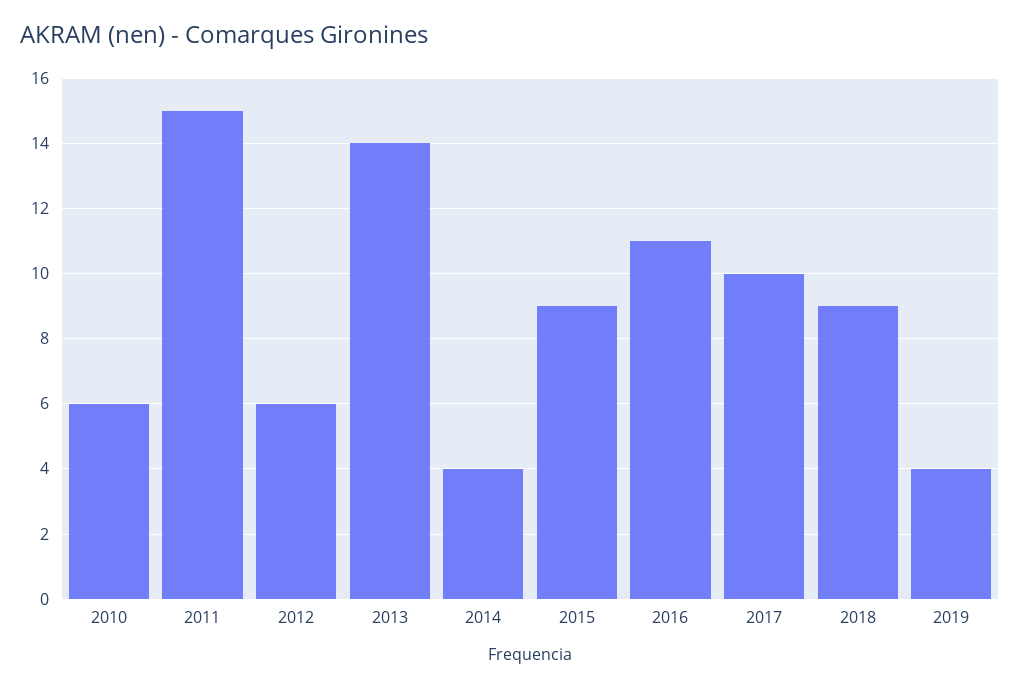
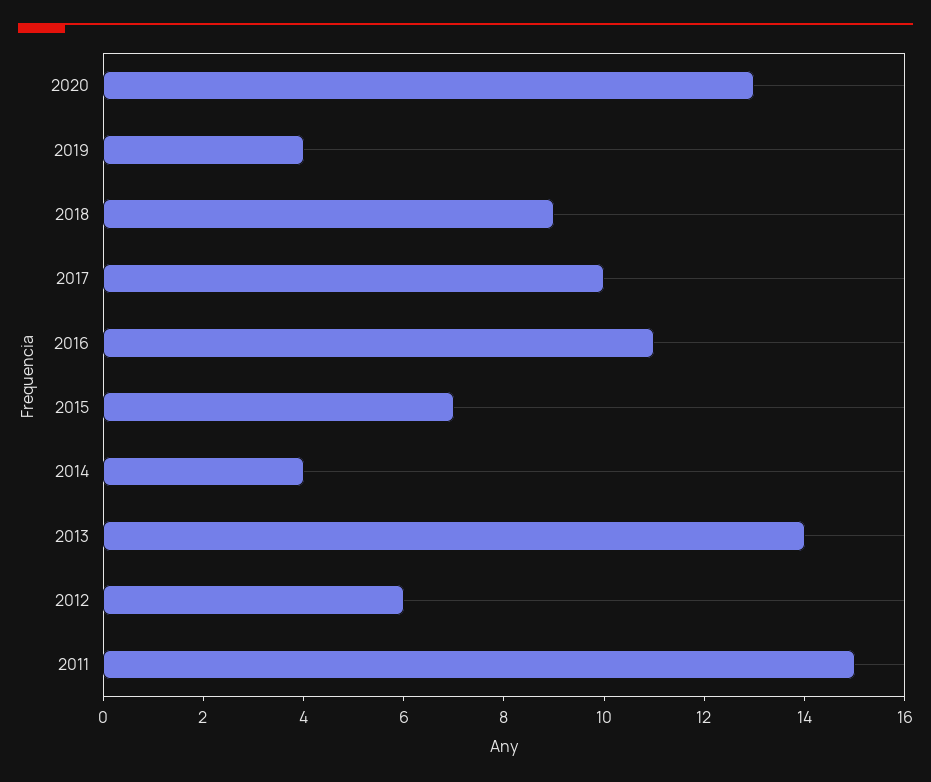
2010: 6 -> none
2015: 9 -> 7
2020: none -> 13

